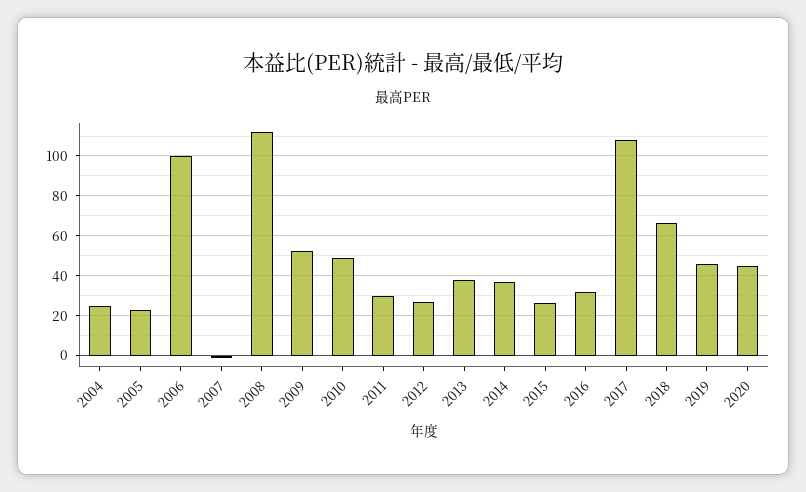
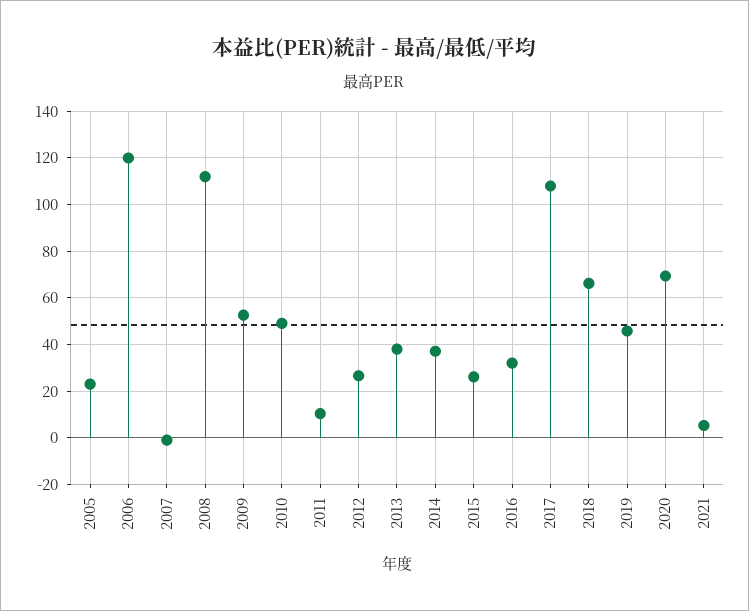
2004: 25 -> none
2006: 100 -> 120
2011: 30 -> 10
2020: 45 -> 70
2021: none -> 5

